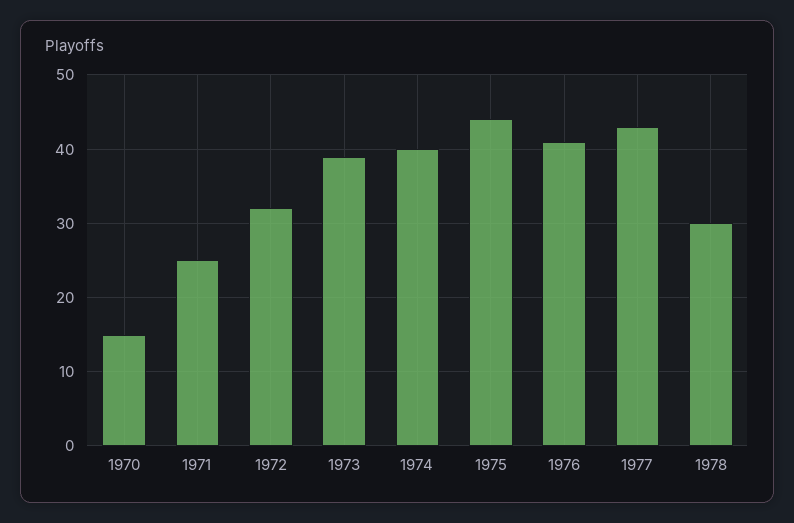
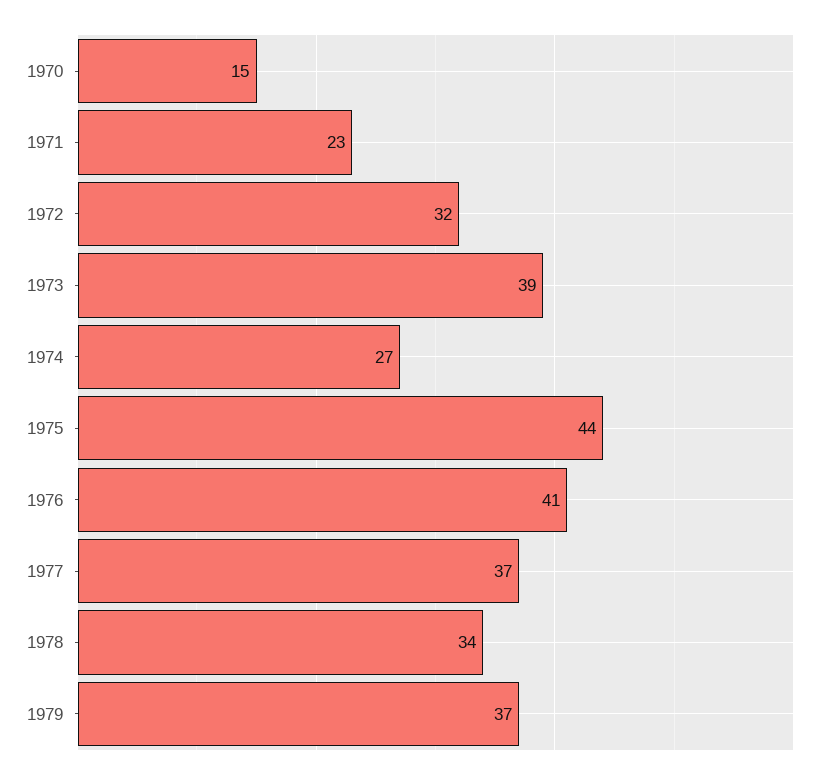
1971: 25 -> 23
1974: 40 -> 27
1977: 43 -> 37
1978: 30 -> 34
1979: none -> 37

